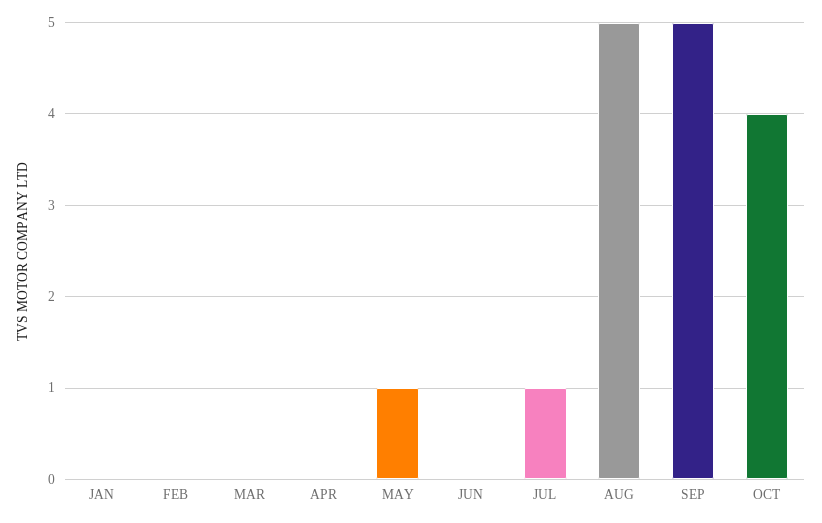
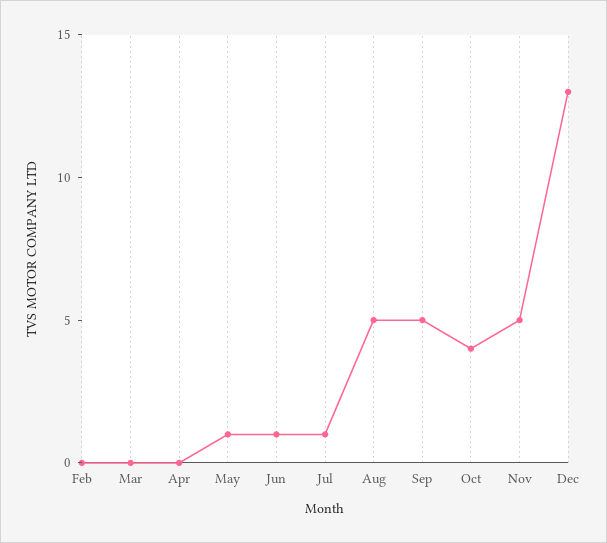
JAN: 0 -> none
JUN: 0 -> 1
Nov: none -> 5
Dec: none -> 13

